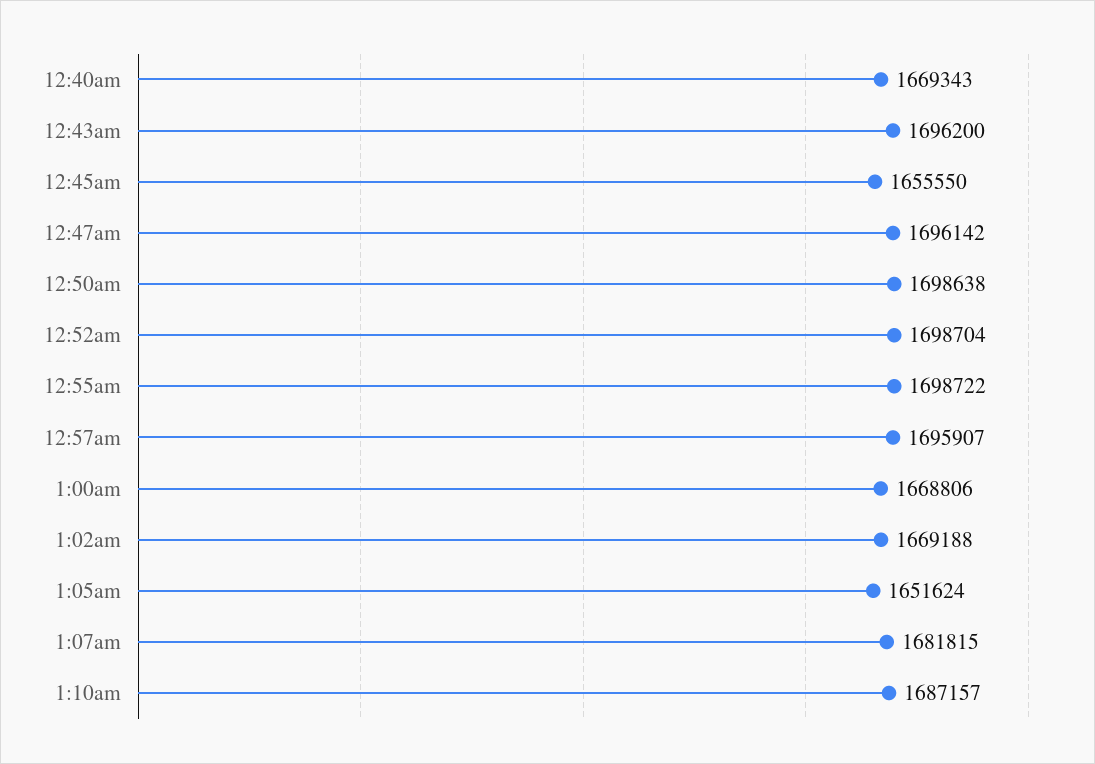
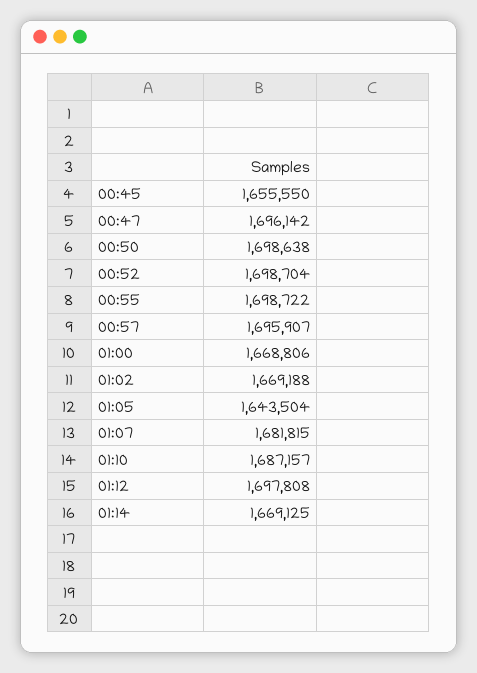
12:40am: 1669343 -> none
12:43am: 1696200 -> none
1:05am: 1651624 -> 1643504
01:12: none -> 1697808
01:14: none -> 1669125

